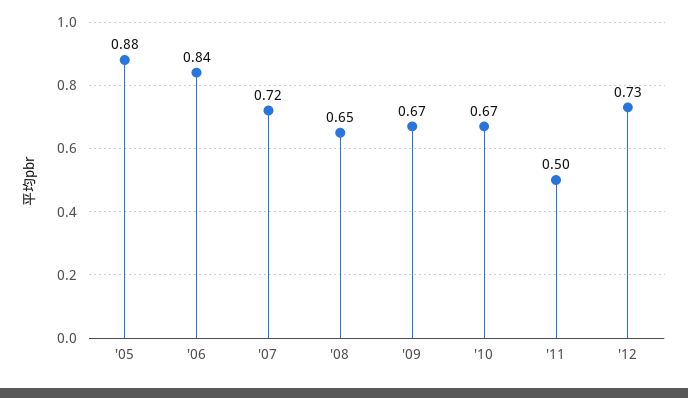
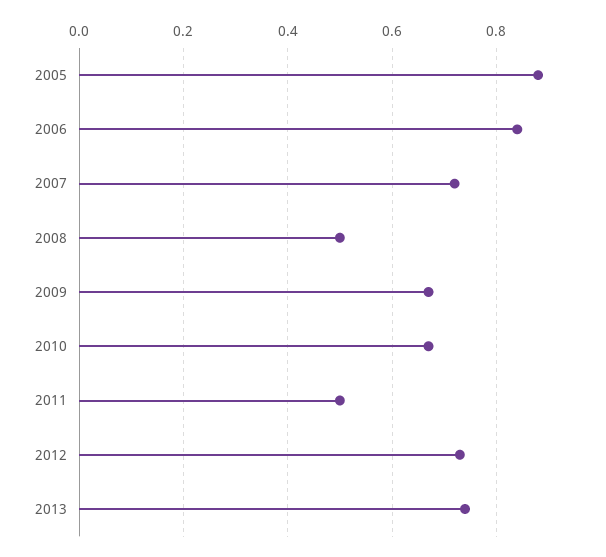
'08: 0.65 -> 0.5
2013: none -> 0.75

